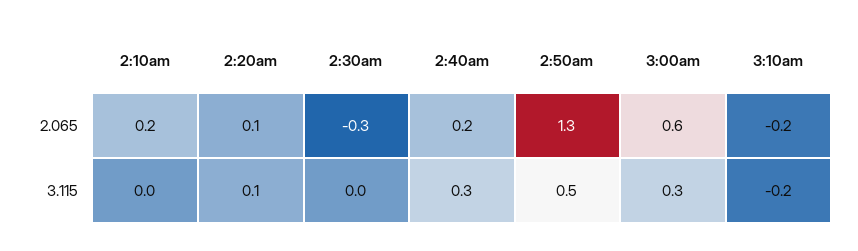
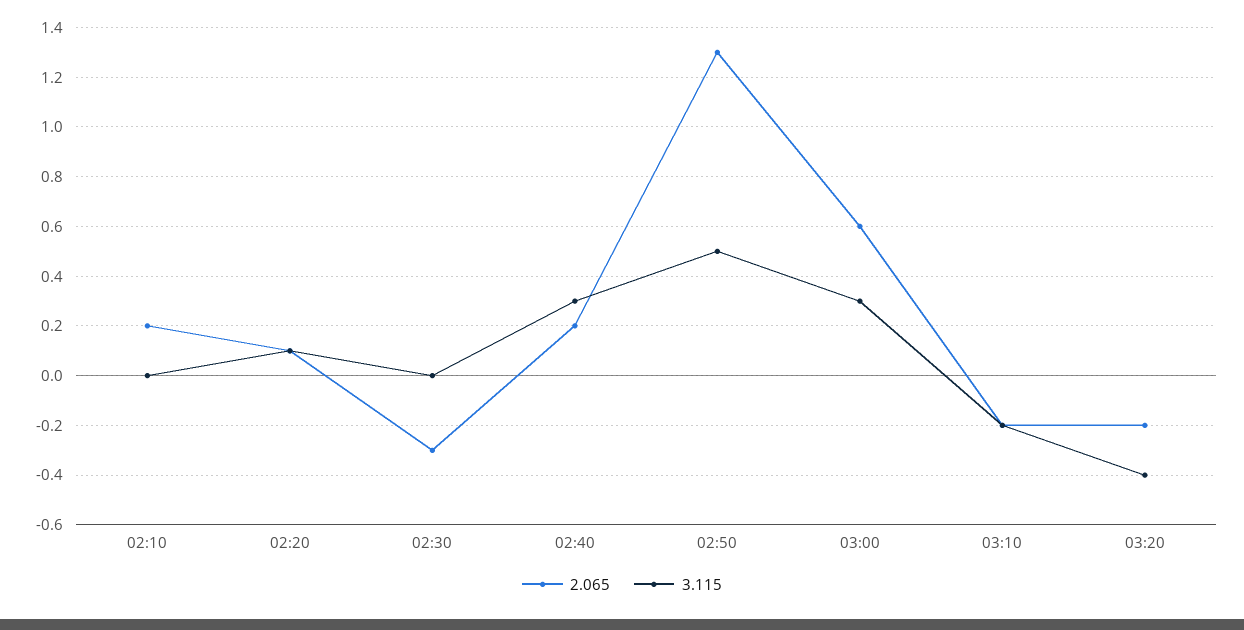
2.065, 03:20: none -> -0.2
3.115, 03:20: none -> -0.4

